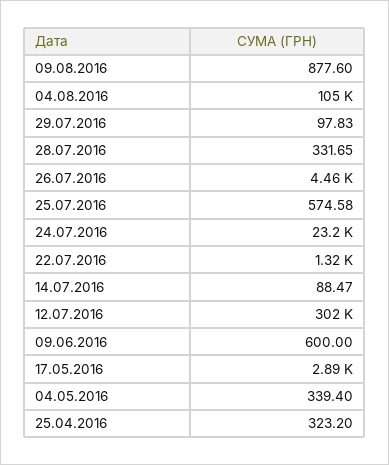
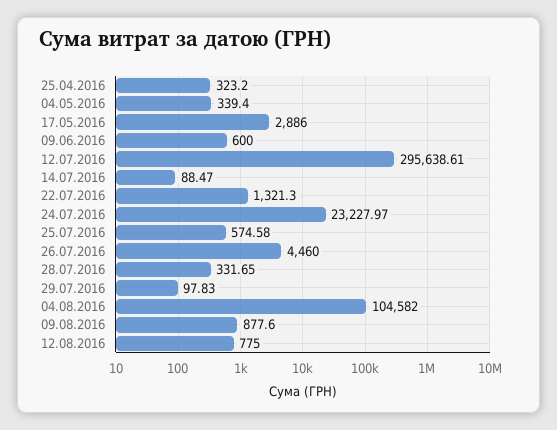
12.07.2016: 302000 -> 295638.61
12.08.2016: none -> 775

